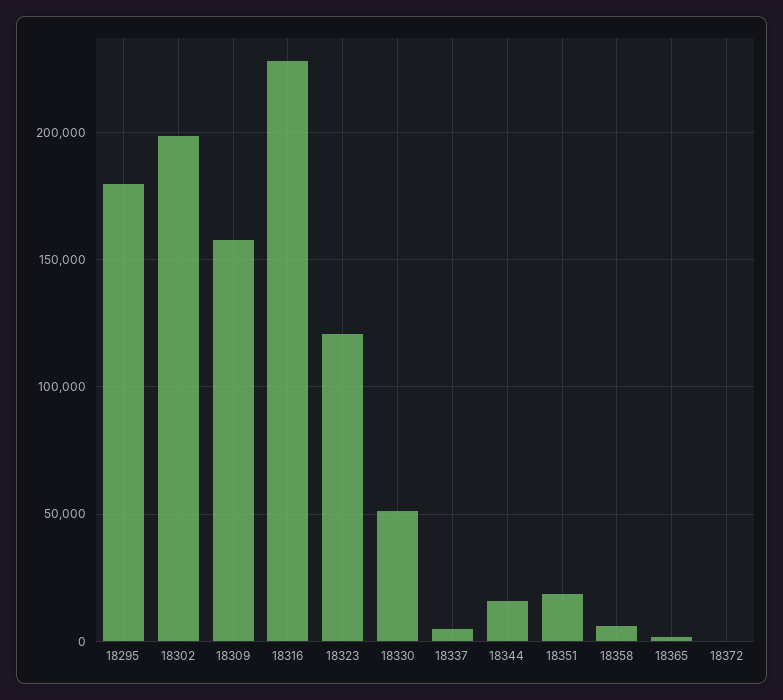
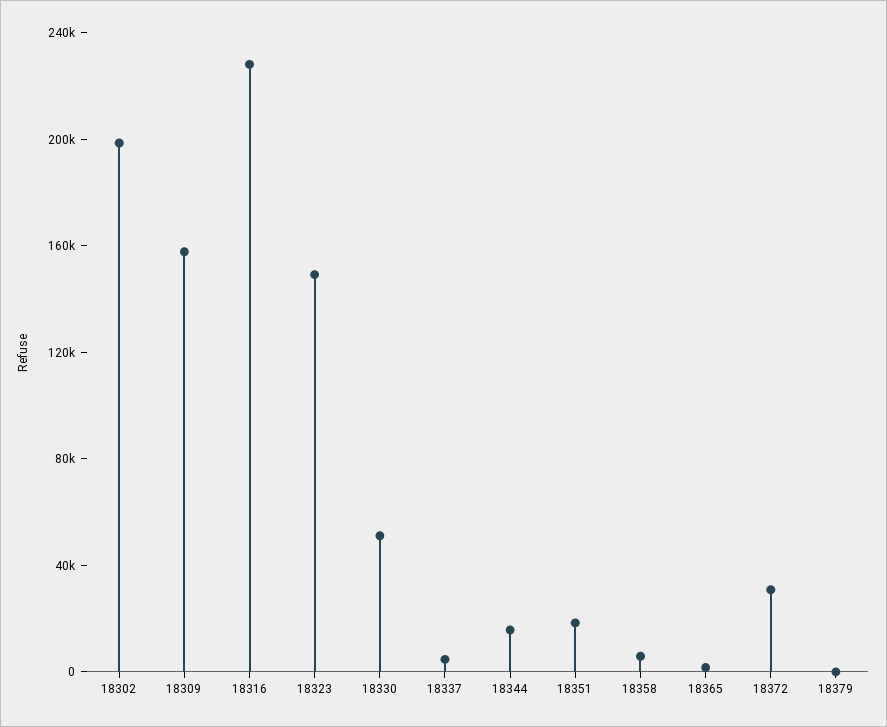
18295: 180000 -> none
18323: 120000 -> 150000
18372: 0 -> 30000
18379: none -> 0

